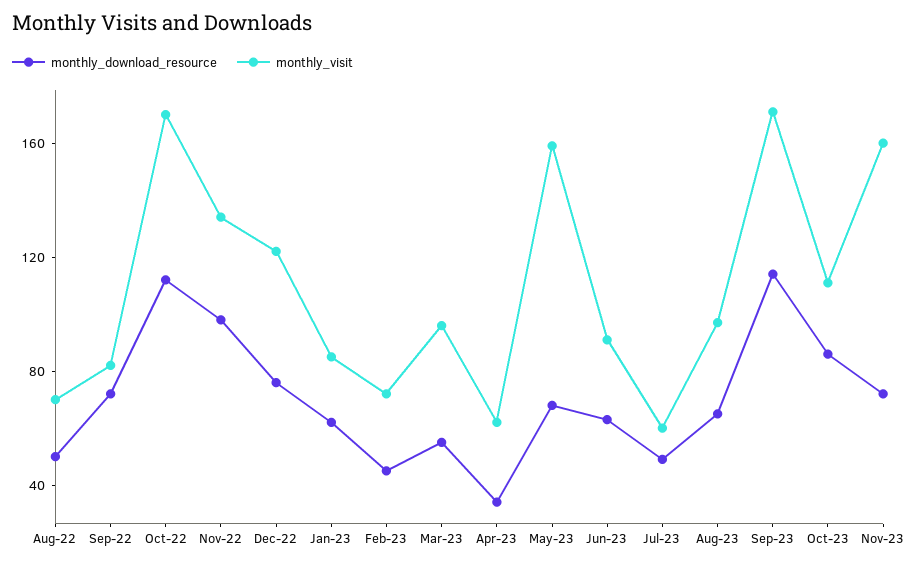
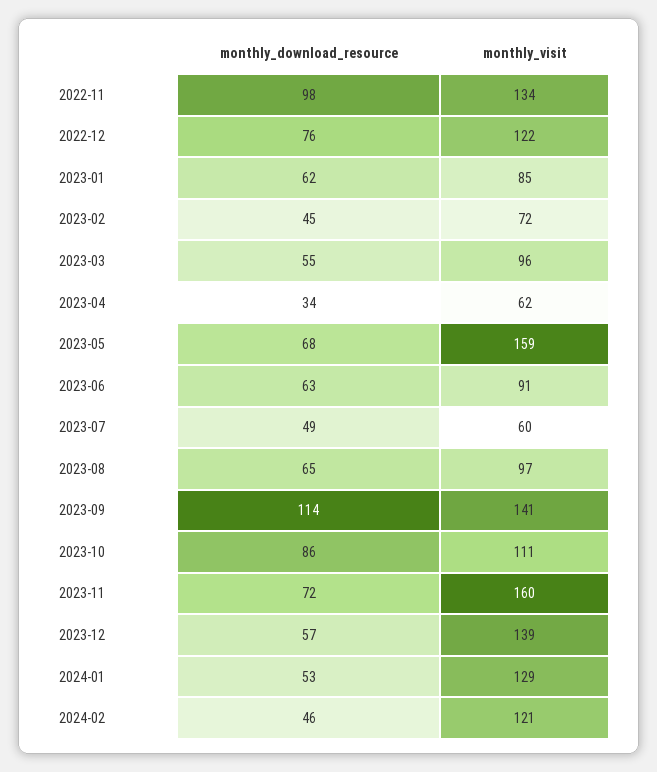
monthly_download_resource, Aug-22: 50 -> none
monthly_visit, Aug-22: 70 -> none
monthly_download_resource, Sep-22: 70 -> none
monthly_visit, Sep-22: 80 -> none
monthly_download_resource, Oct-22: 110 -> none
monthly_visit, Oct-22: 170 -> none
monthly_visit, Sep-23: 170 -> 141
monthly_download_resource, 2023-12: none -> 57
monthly_visit, 2023-12: none -> 139
monthly_download_resource, 2024-01: none -> 53
monthly_visit, 2024-01: none -> 129
monthly_download_resource, 2024-02: none -> 46
monthly_visit, 2024-02: none -> 121

